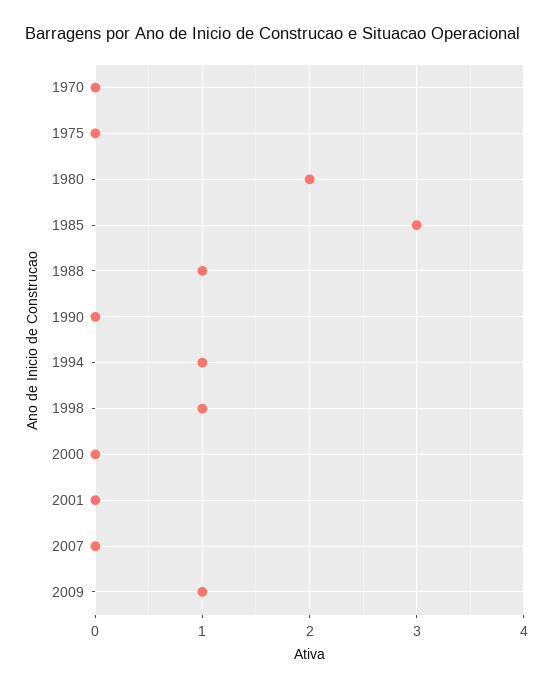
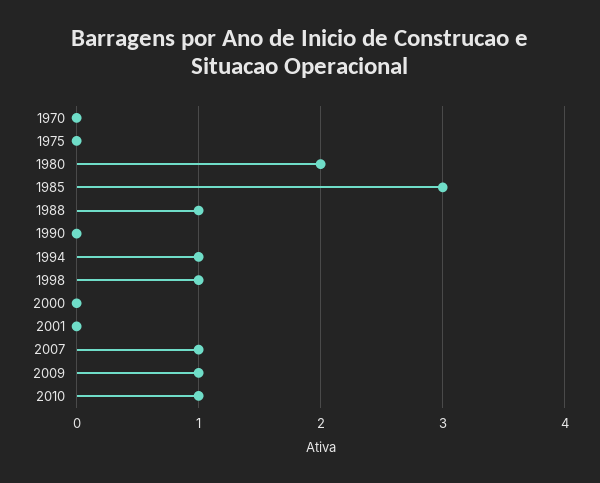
2007: 0 -> 1
2010: none -> 1

